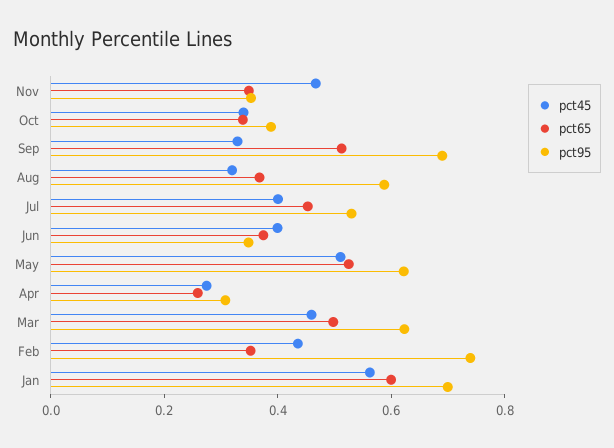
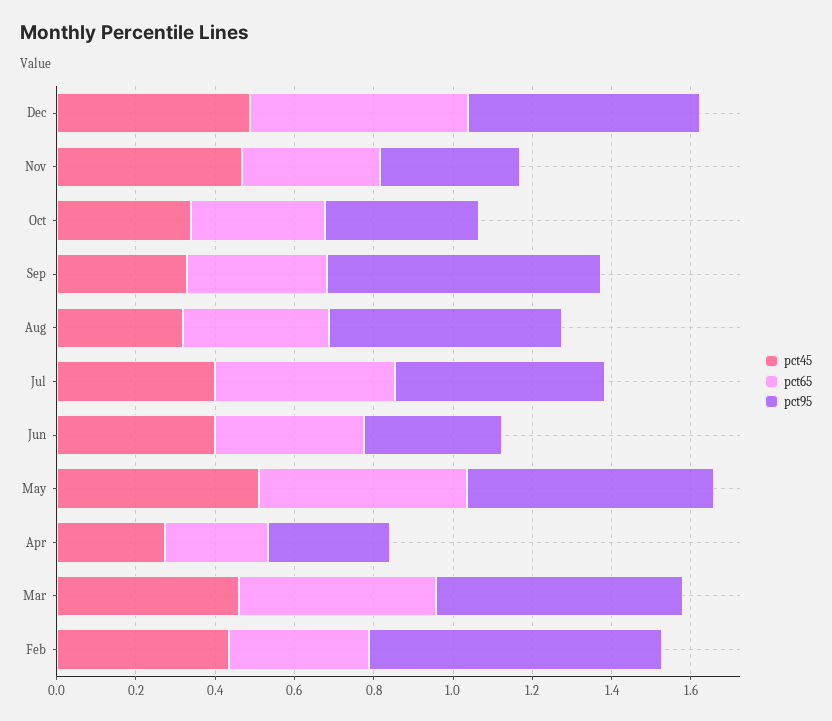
pct65, Sep: 0.5 -> 0.35
pct45, Jan: 0.55 -> none
pct65, Jan: 0.6 -> none
pct95, Jan: 0.7 -> none
pct45, Dec: none -> 0.5
pct65, Dec: none -> 0.55
pct95, Dec: none -> 0.6

